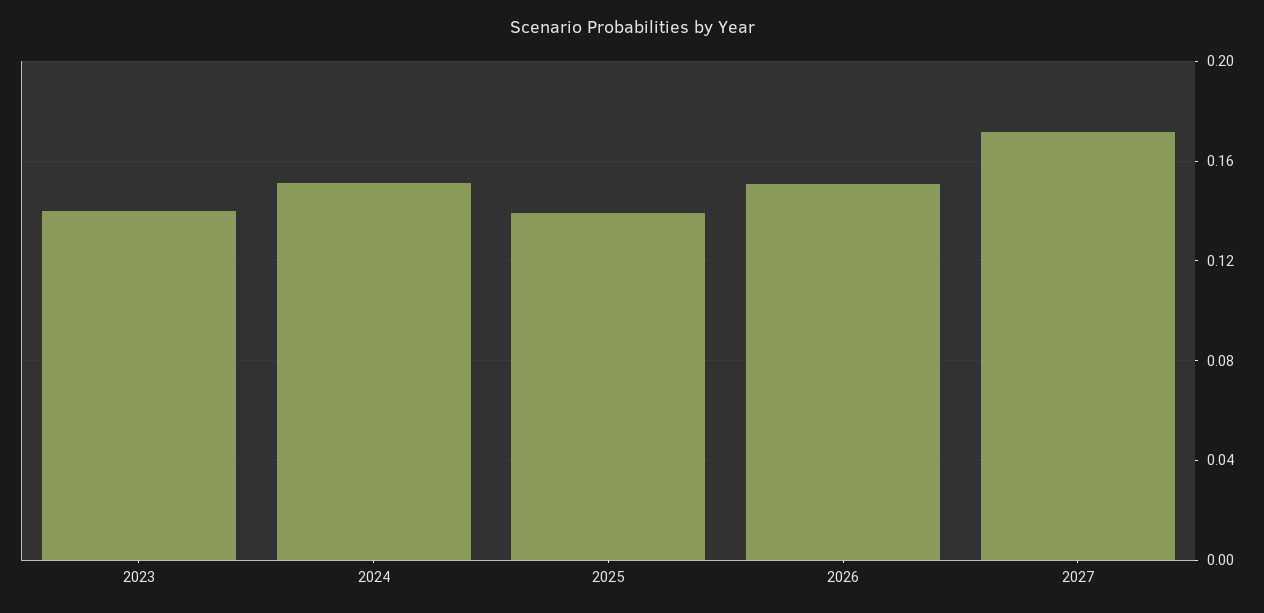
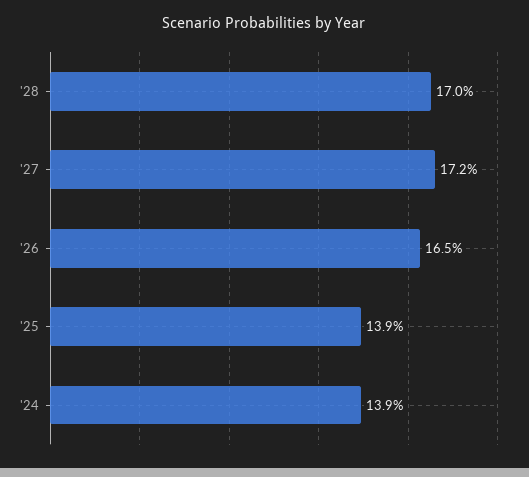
2023: 0.14 -> none
2024: 0.15 -> 0.139
2026: 0.15 -> 0.165
'28: none -> 0.17

